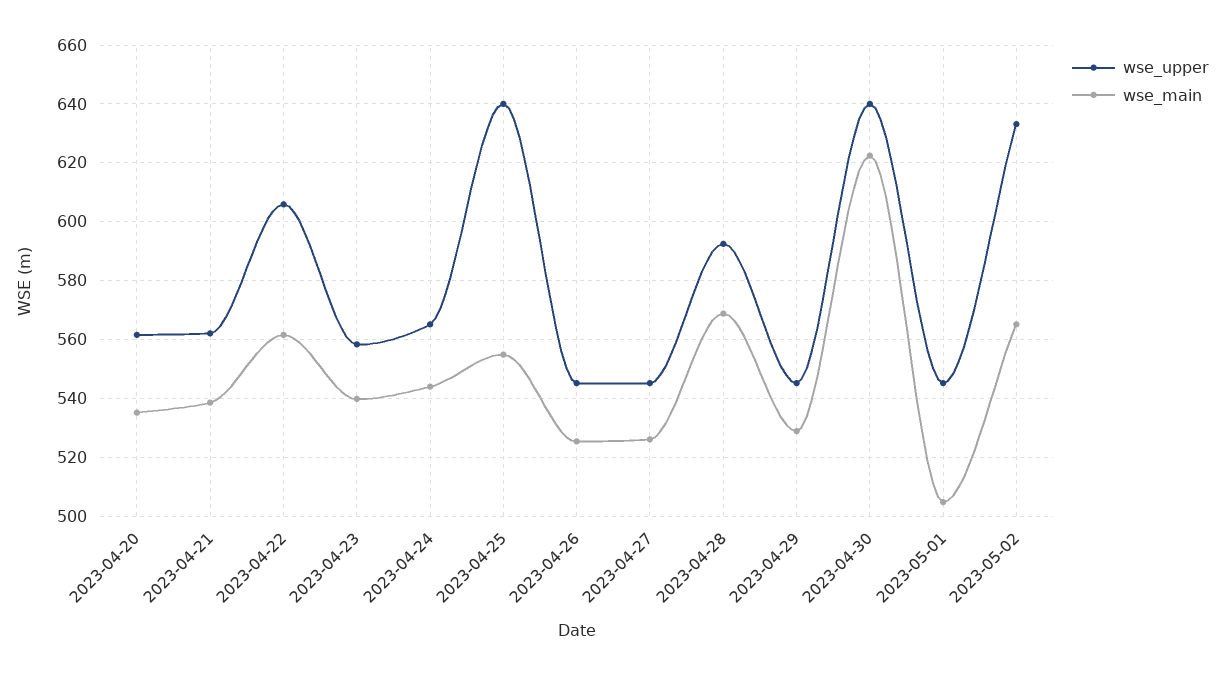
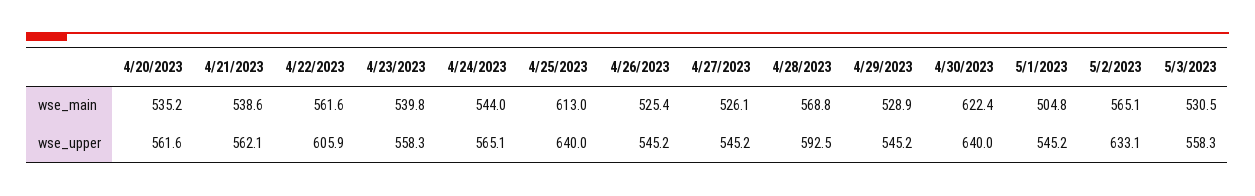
wse_main, 2023-04-25: 555 -> 613
wse_main, 5/3/2023: none -> 530.5
wse_upper, 5/3/2023: none -> 558.3

